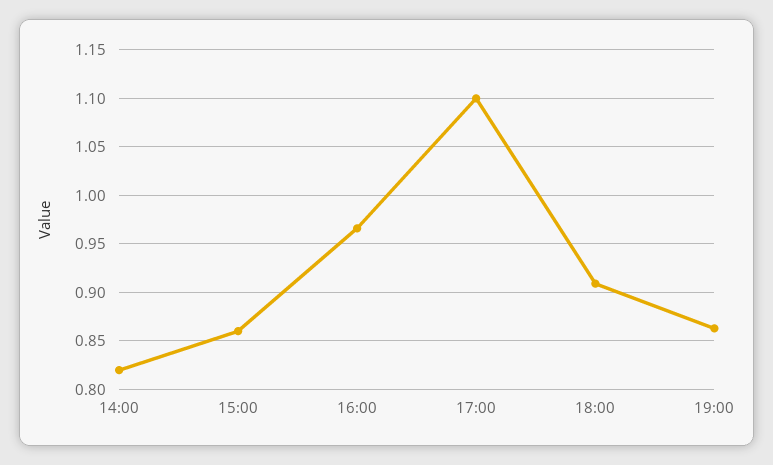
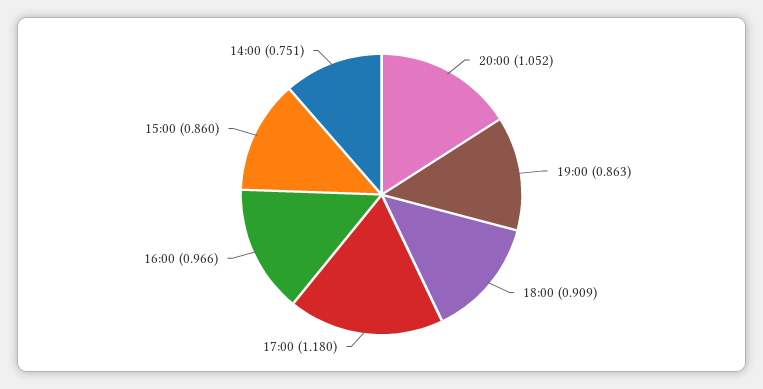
14:00: 0.82 -> 0.751
17:00: 1.1 -> 1.18
20:00: none -> 1.052

